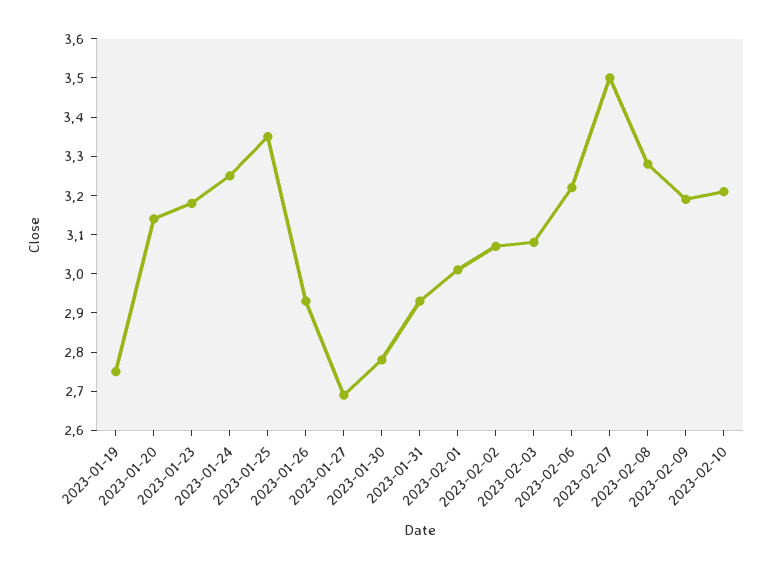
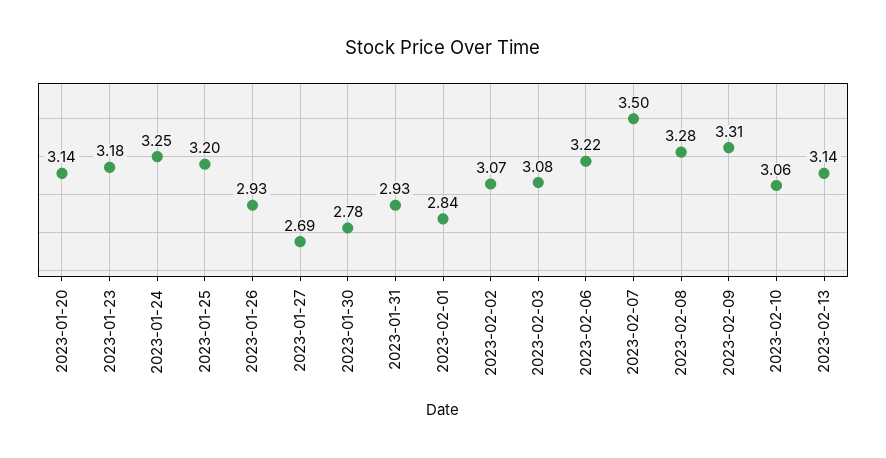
2023-01-19: 2.75 -> none
2023-01-25: 3.35 -> 3.2
2023-02-01: 3 -> 2.84
2023-02-09: 3.2 -> 3.31
2023-02-10: 3.2 -> 3.06
2023-02-13: none -> 3.14

